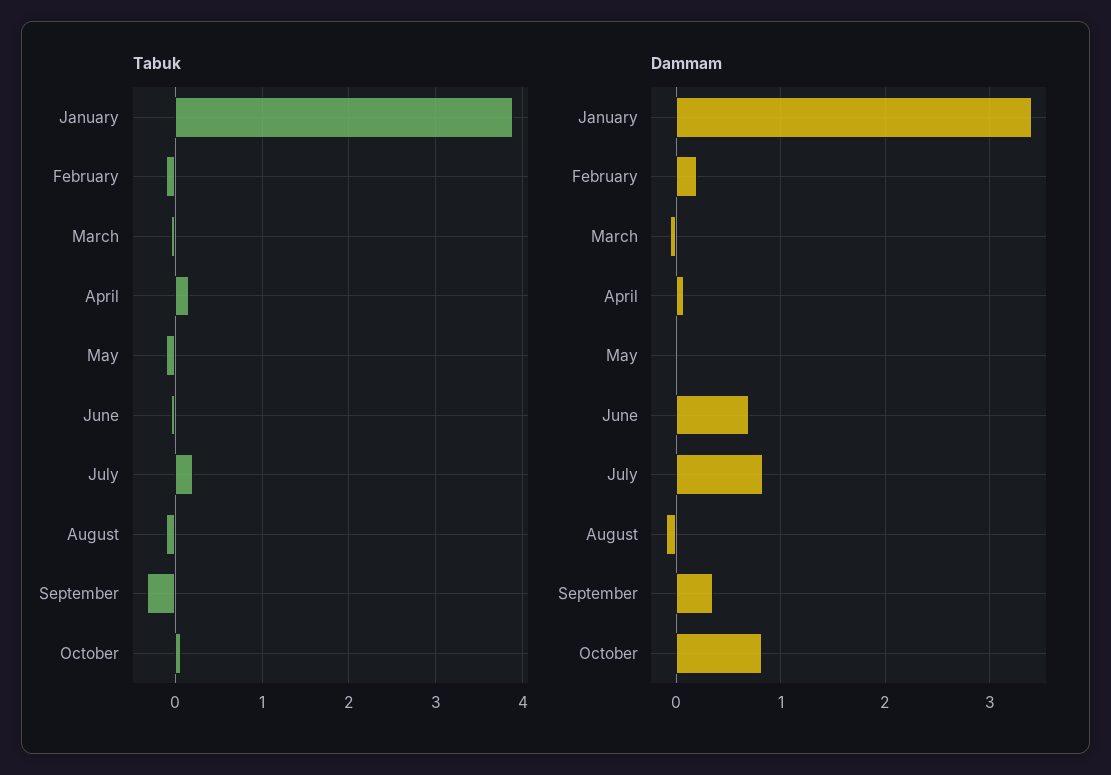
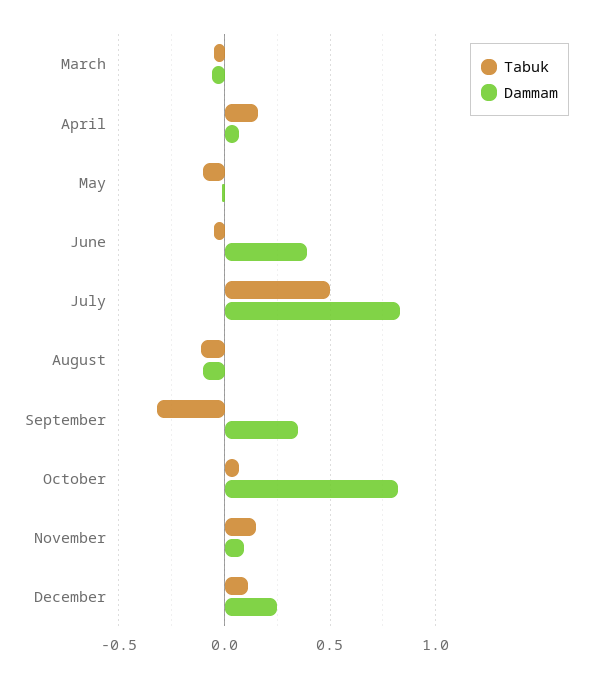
Tabuk, January: 3.9 -> none
Tabuk, February: -0.1 -> none
Tabuk, July: 0.2 -> 0.5
Dammam, January: 3.4 -> none
Dammam, February: 0.2 -> none
Dammam, June: 0.7 -> 0.4
Tabuk, November: none -> 0.15
Dammam, November: none -> 0.1
Tabuk, December: none -> 0.1
Dammam, December: none -> 0.25

